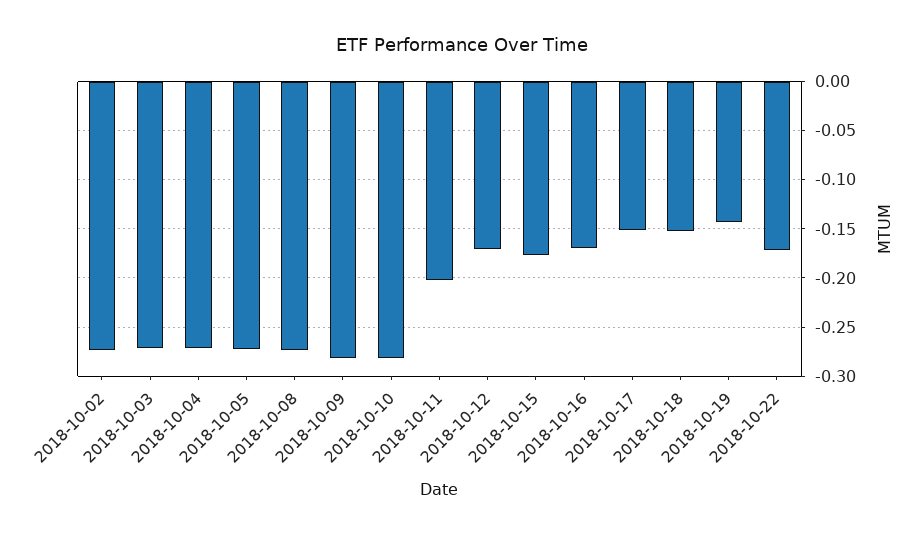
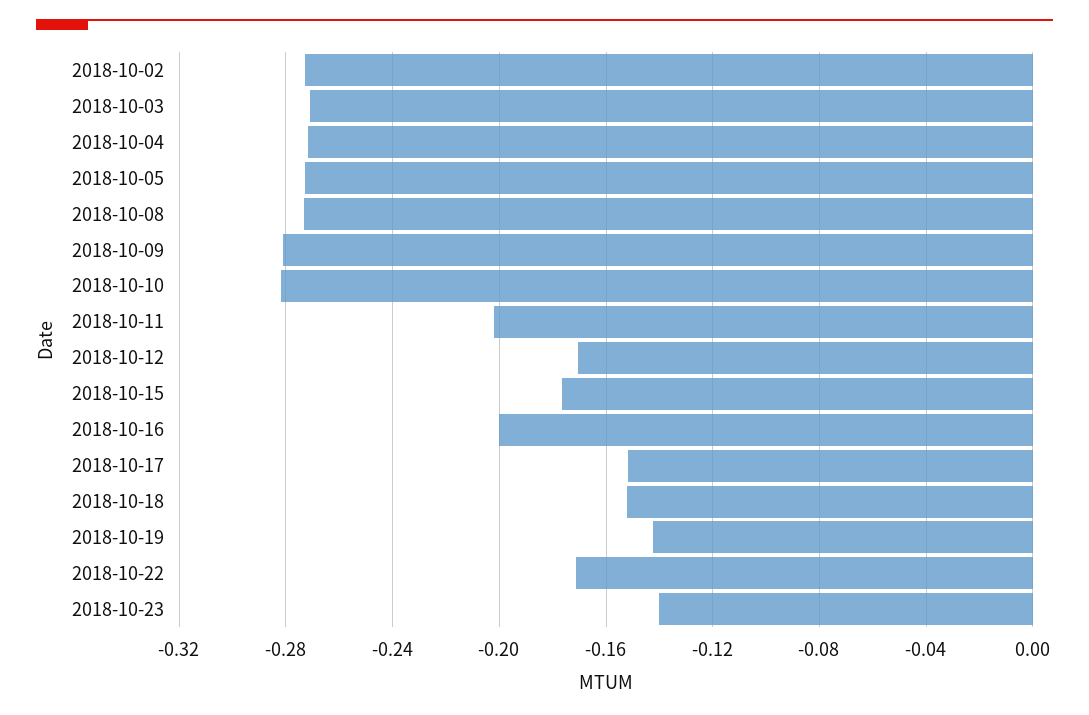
2018-10-16: -0.17 -> -0.2
2018-10-23: none -> -0.14

